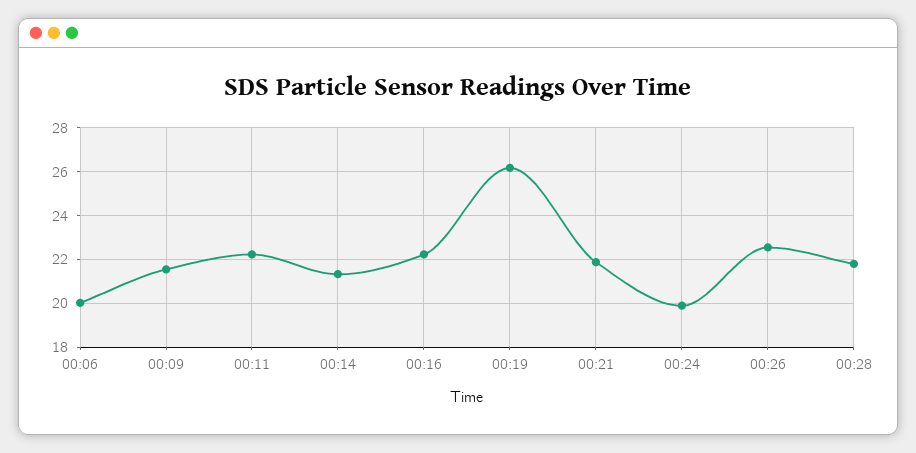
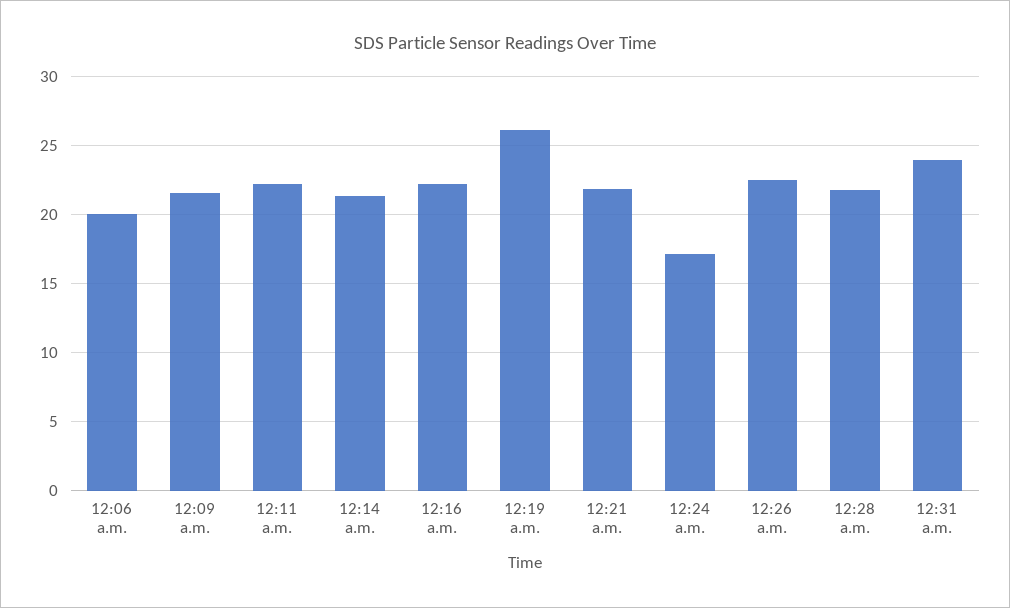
00:24: 20 -> 17
12:31 a.m.: none -> 24

